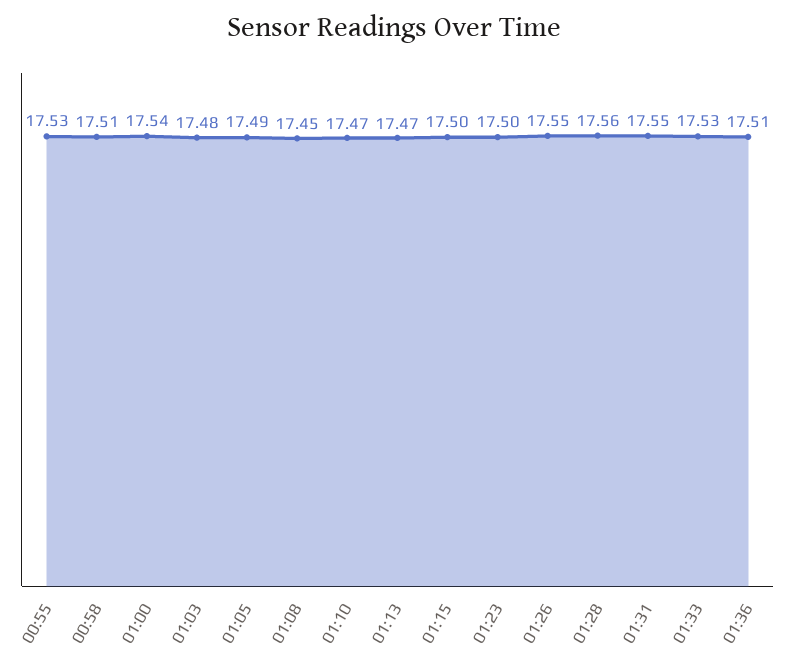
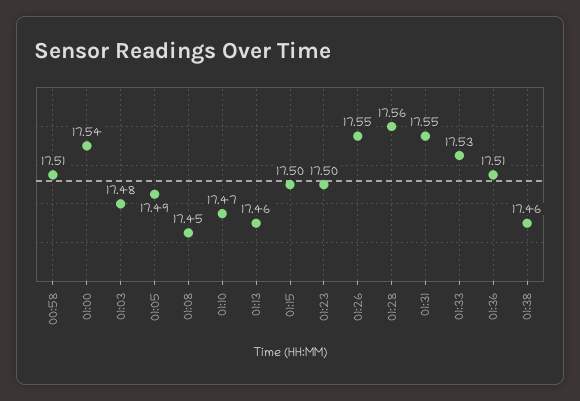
00:55: 17.53 -> none
01:13: 17.47 -> 17.46
01:38: none -> 17.46

